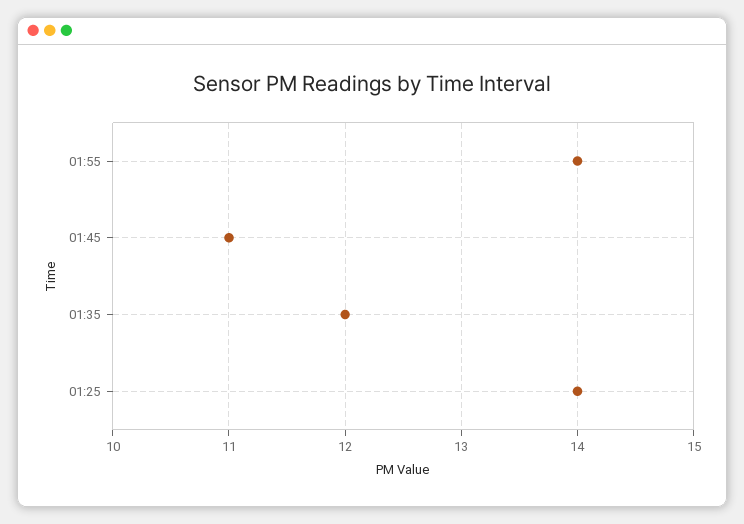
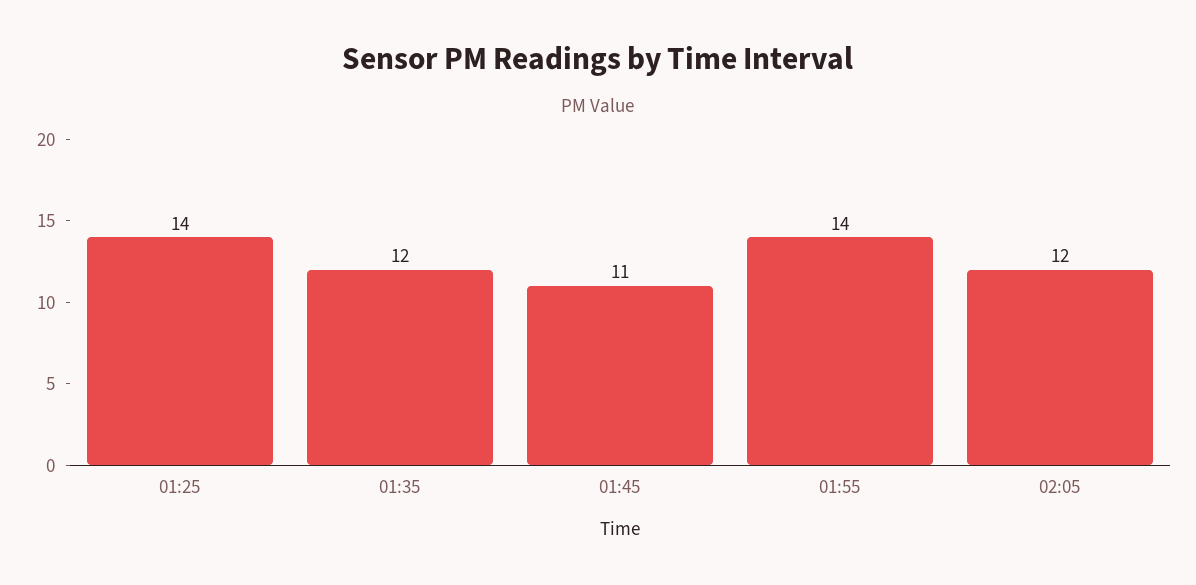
02:05: none -> 12

